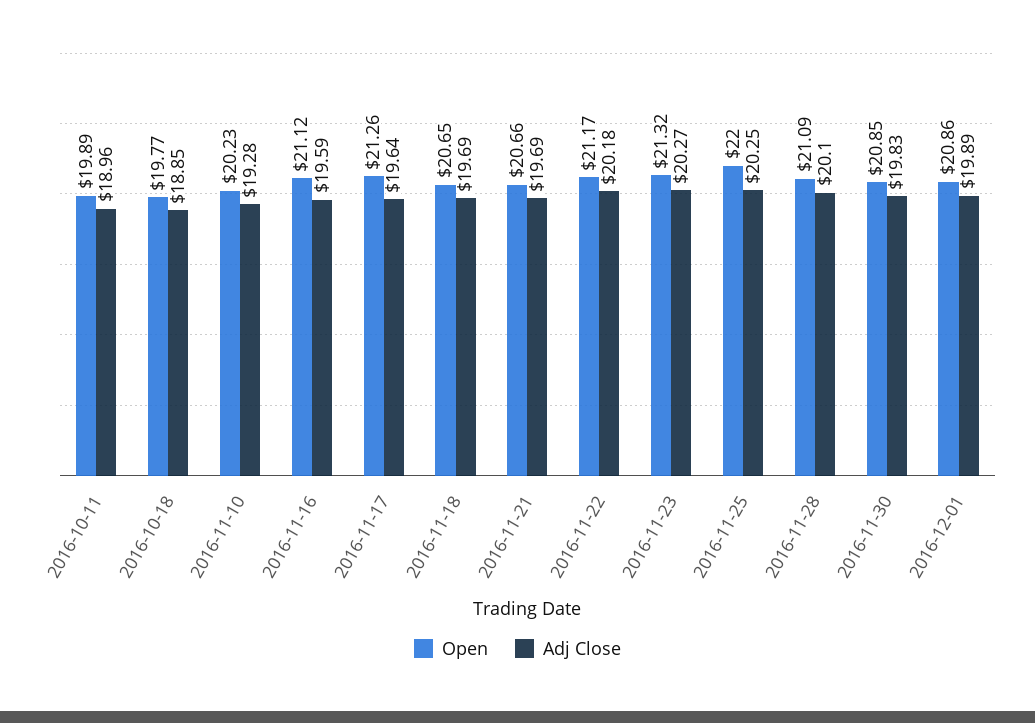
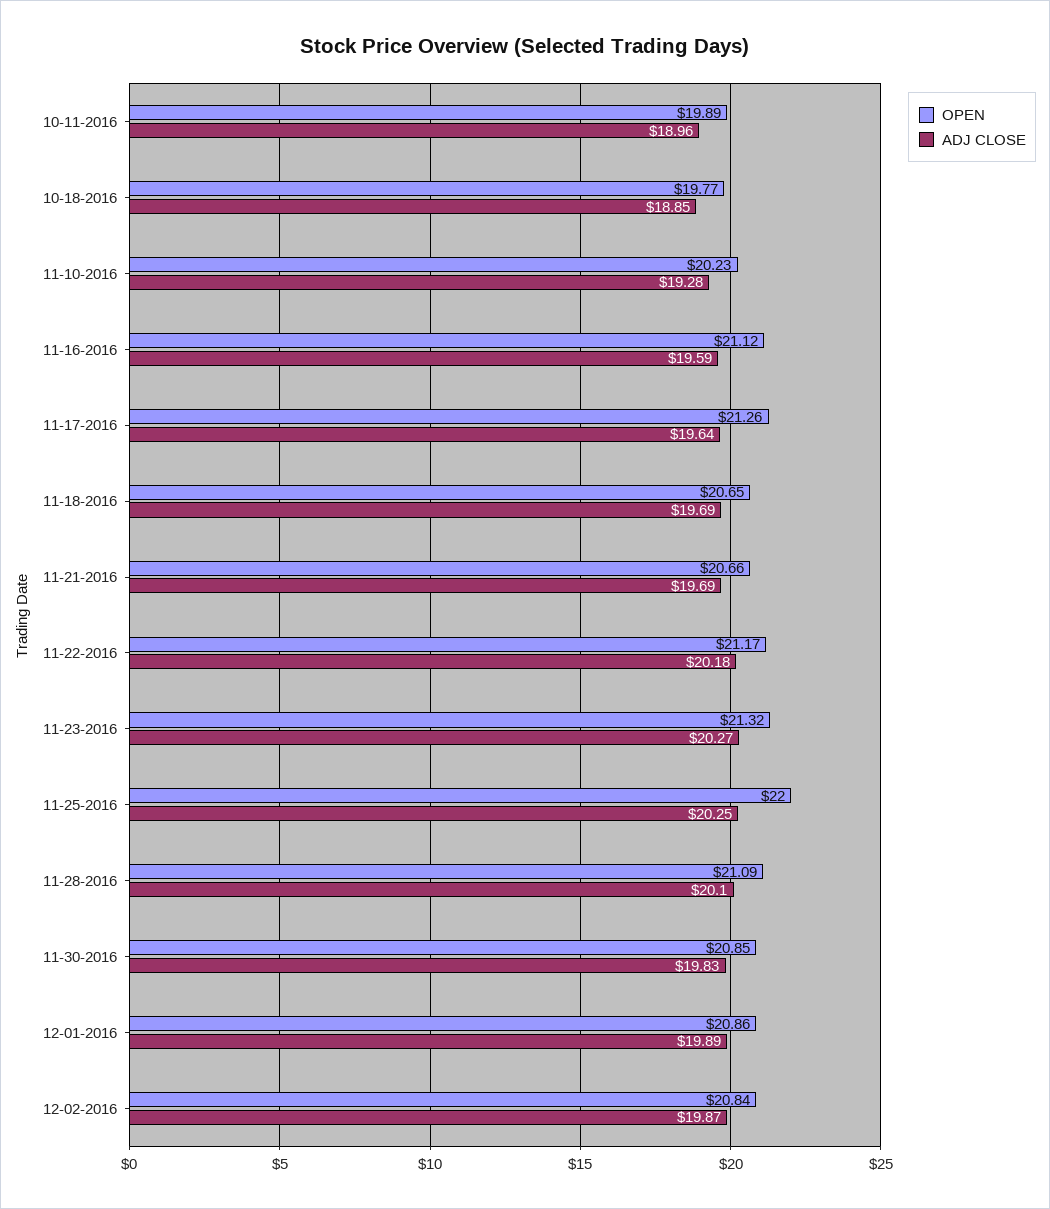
Open, 12-02-2016: none -> 20.84
Adj Close, 12-02-2016: none -> 19.87

